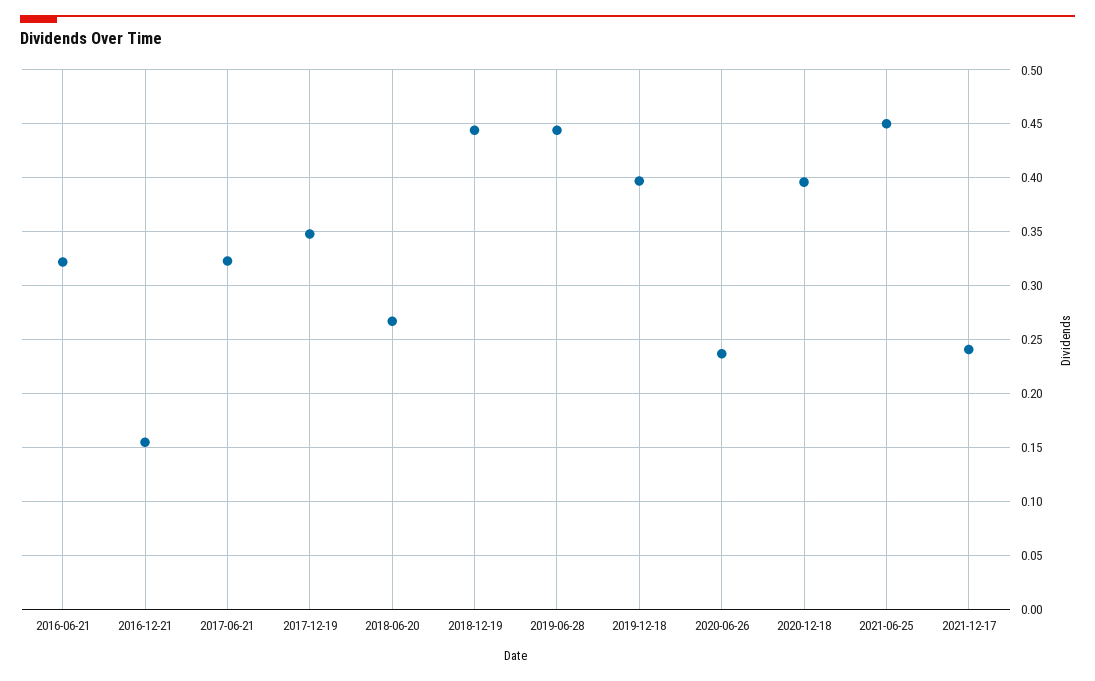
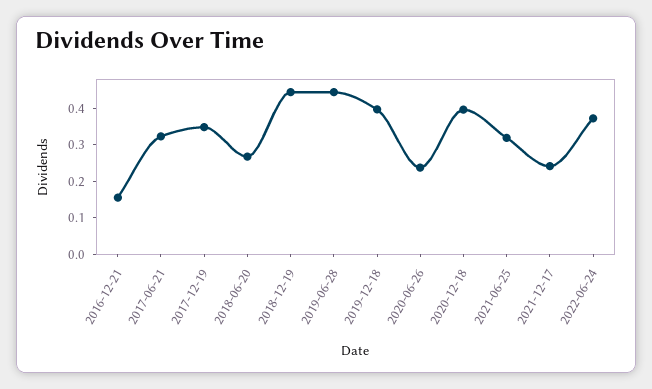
2016-06-21: 0.32 -> none
2021-06-25: 0.45 -> 0.325
2022-06-24: none -> 0.375

